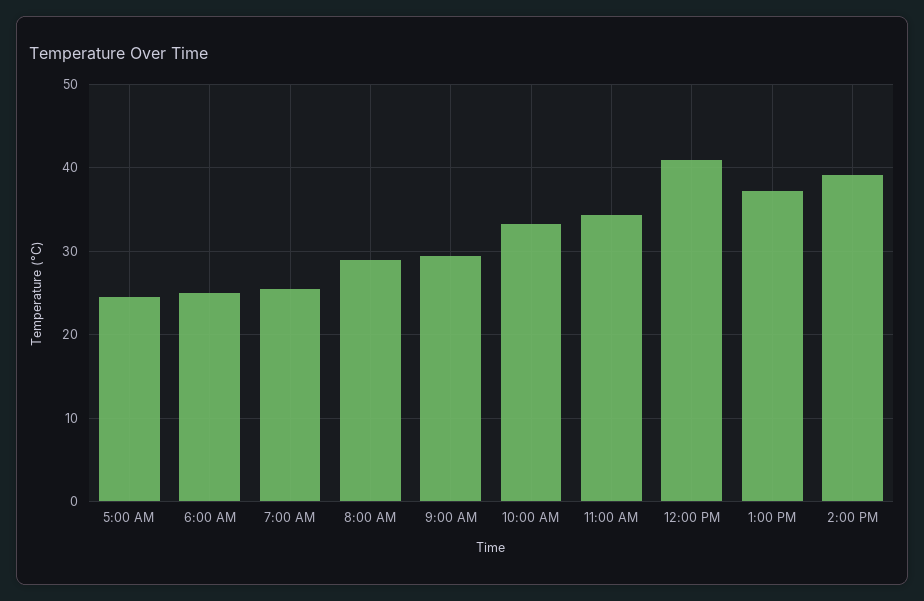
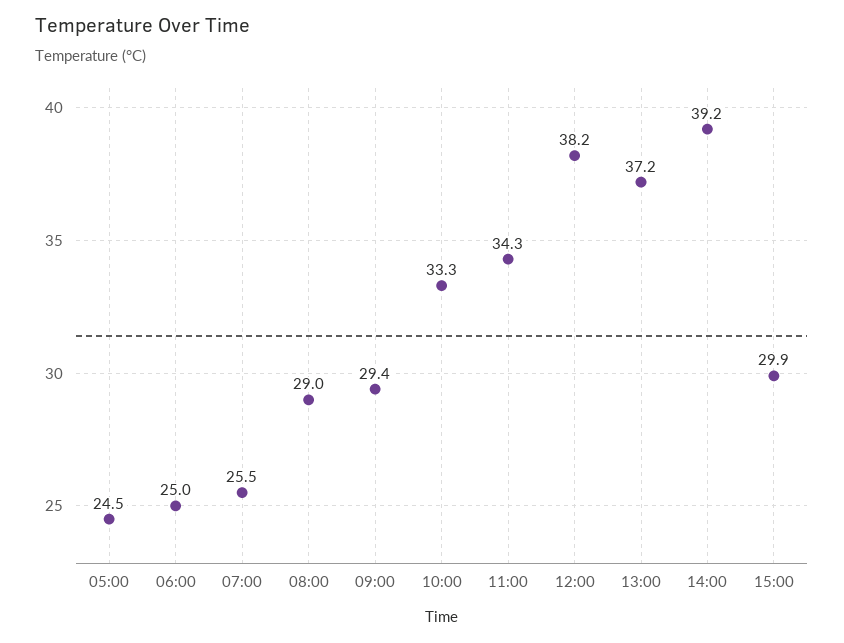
12:00 PM: 41 -> 38.2
15:00: none -> 29.9

